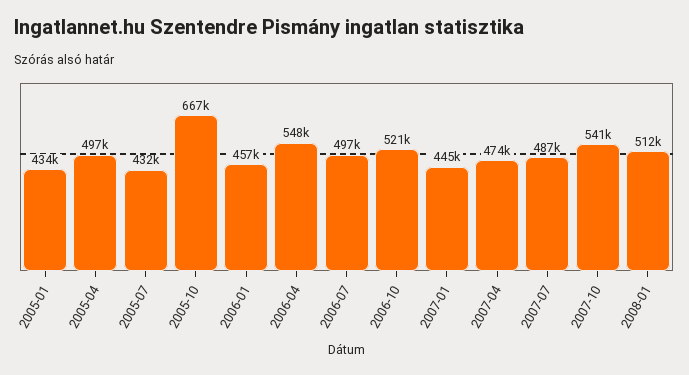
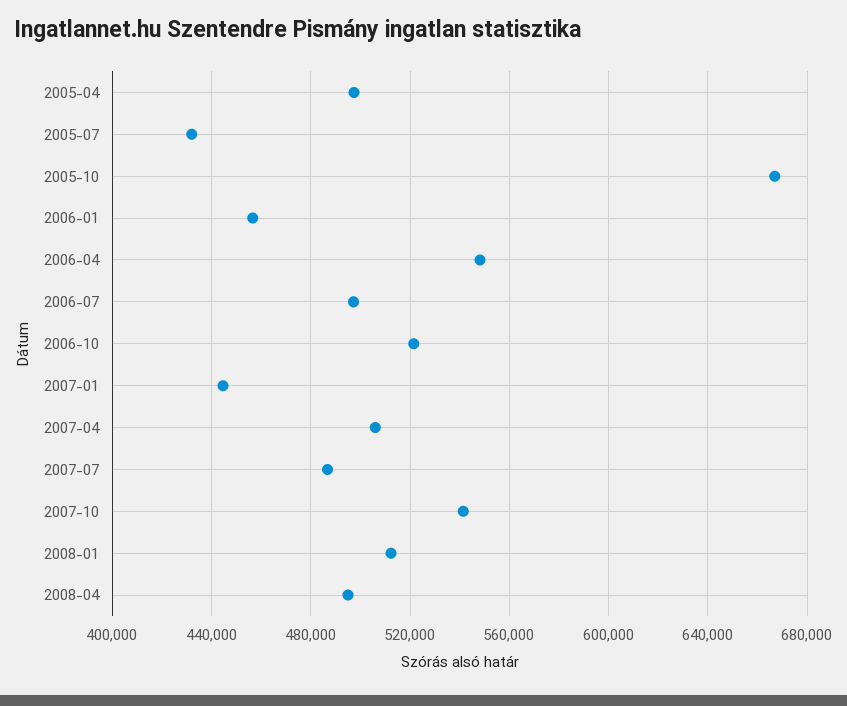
2005-01: 434000 -> none
2007-04: 474000 -> 505000
2008-04: none -> 495000

